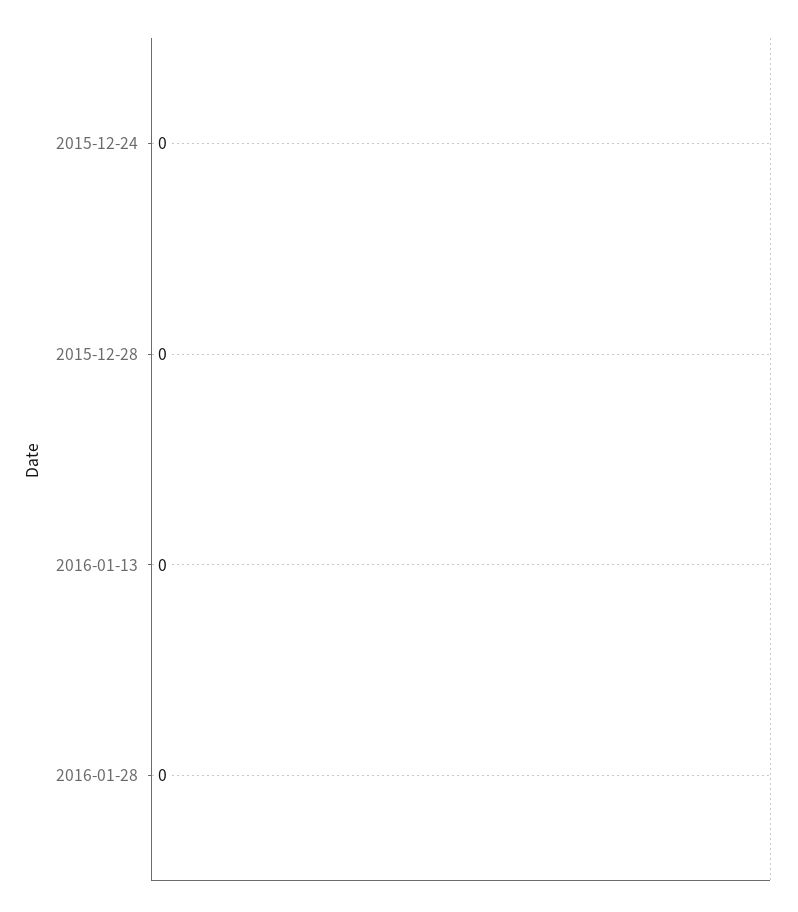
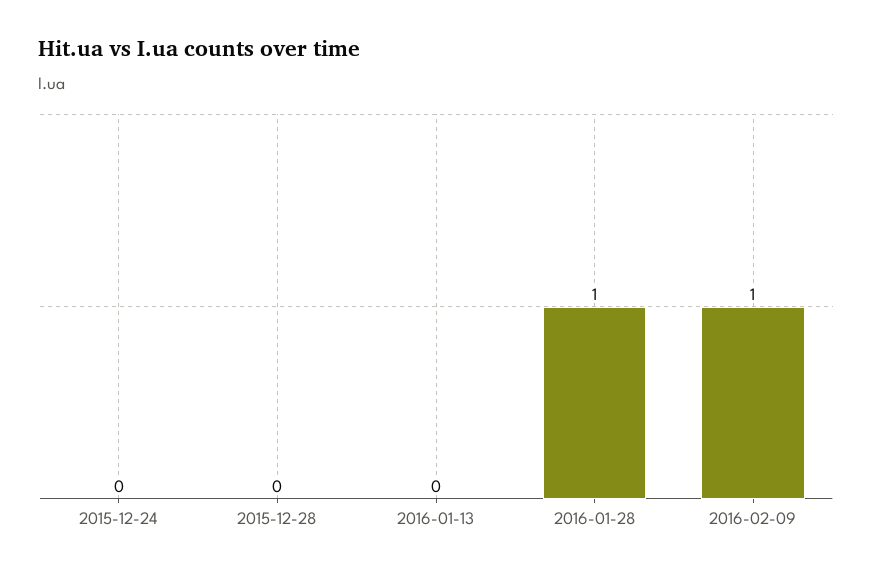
2016-01-28: 0 -> 1
2016-02-09: none -> 1

